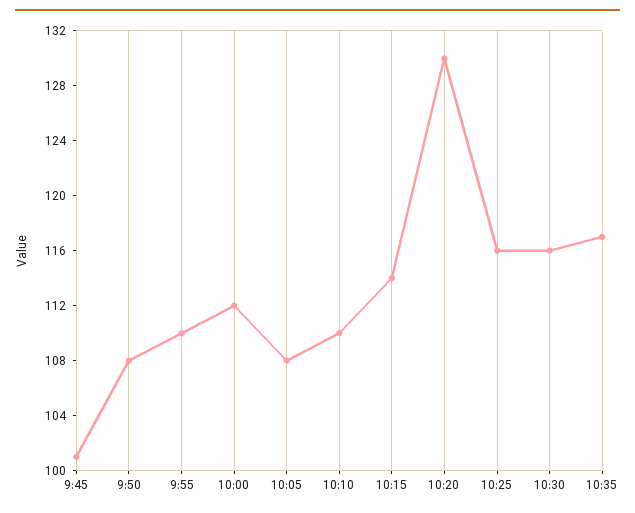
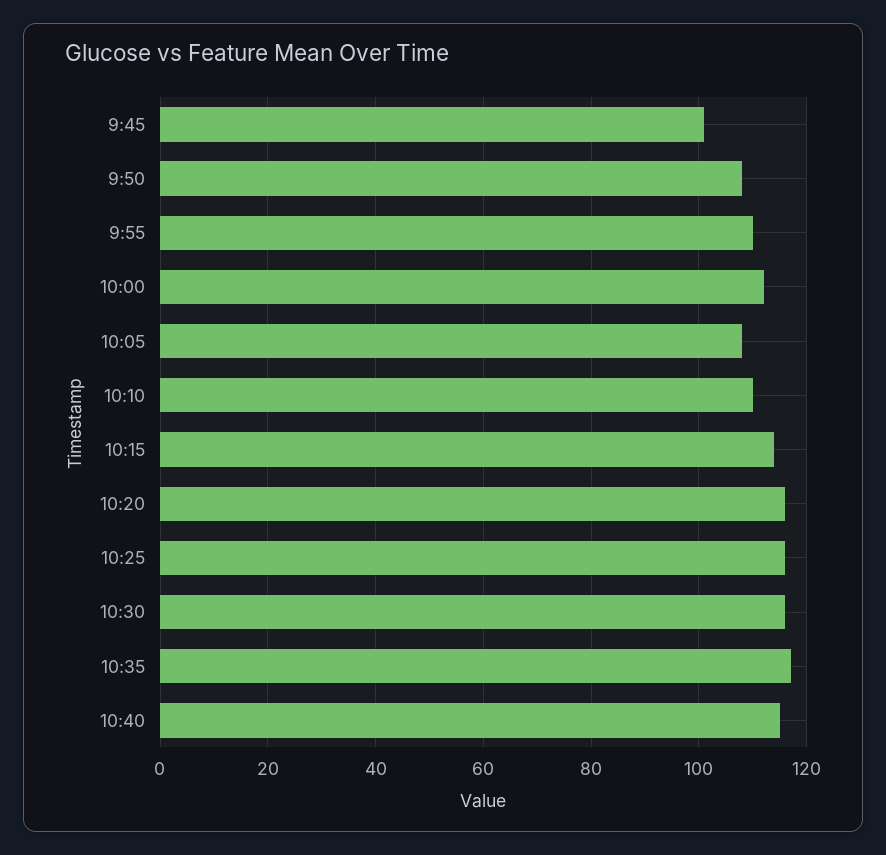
10:20: 130 -> 115
10:40: none -> 115

